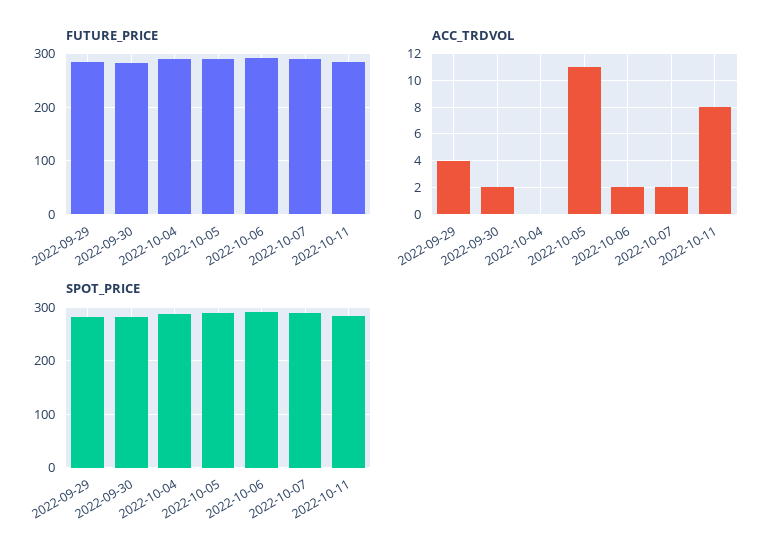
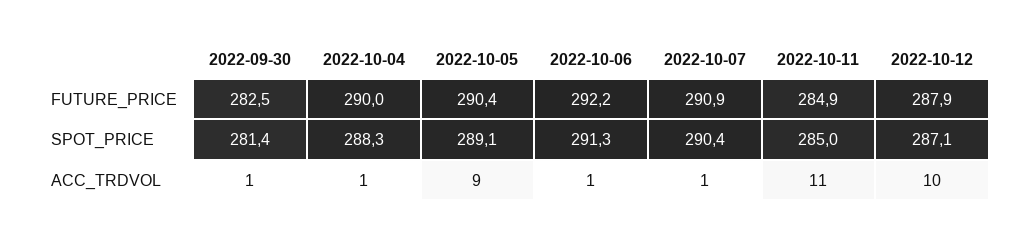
FUTURE_PRICE, 2022-09-29: 280 -> none
ACC_TRDVOL, 2022-09-29: 4 -> none
ACC_TRDVOL, 2022-09-30: 2 -> 1
ACC_TRDVOL, 2022-10-04: 0 -> 1
ACC_TRDVOL, 2022-10-05: 11 -> 9
ACC_TRDVOL, 2022-10-06: 2 -> 1
ACC_TRDVOL, 2022-10-07: 2 -> 1
ACC_TRDVOL, 2022-10-11: 8 -> 11
SPOT_PRICE, 2022-09-29: 280 -> none
FUTURE_PRICE, 2022-10-12: none -> 287.9
SPOT_PRICE, 2022-10-12: none -> 287.1
ACC_TRDVOL, 2022-10-12: none -> 10

